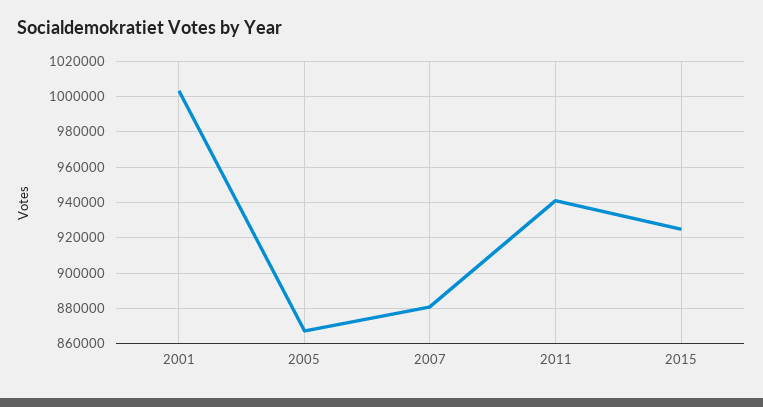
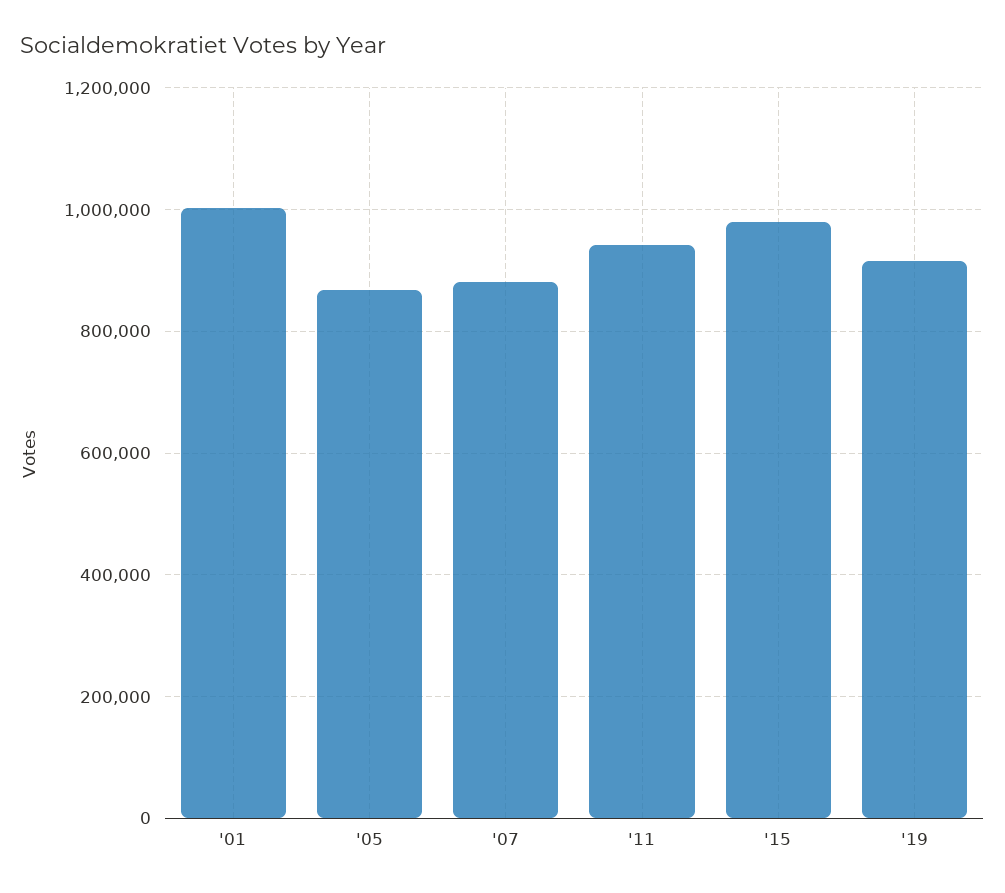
2015: 925000 -> 980000
'19: none -> 920000

